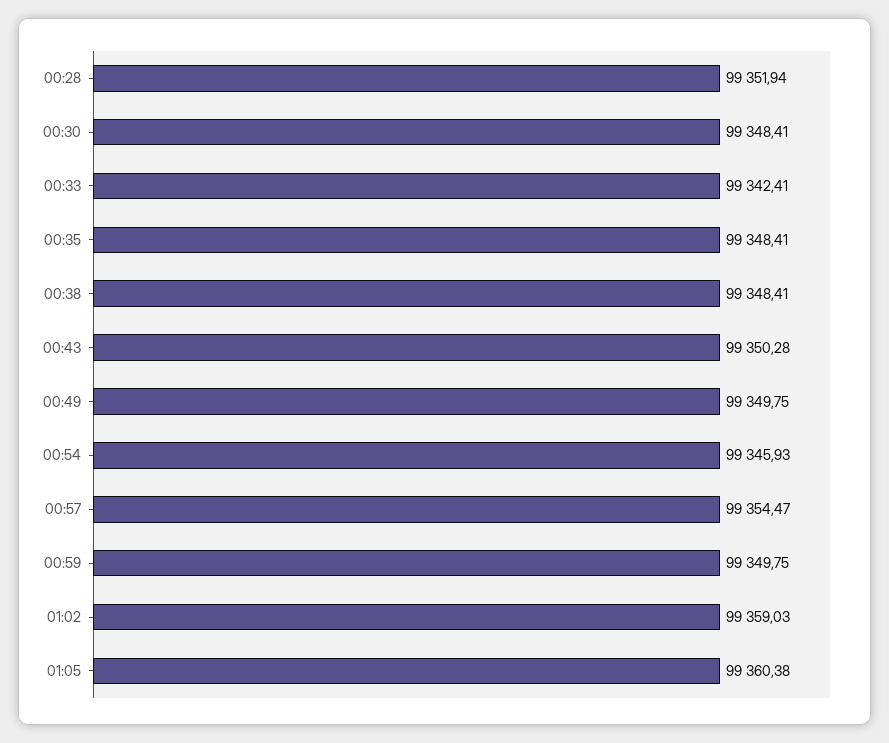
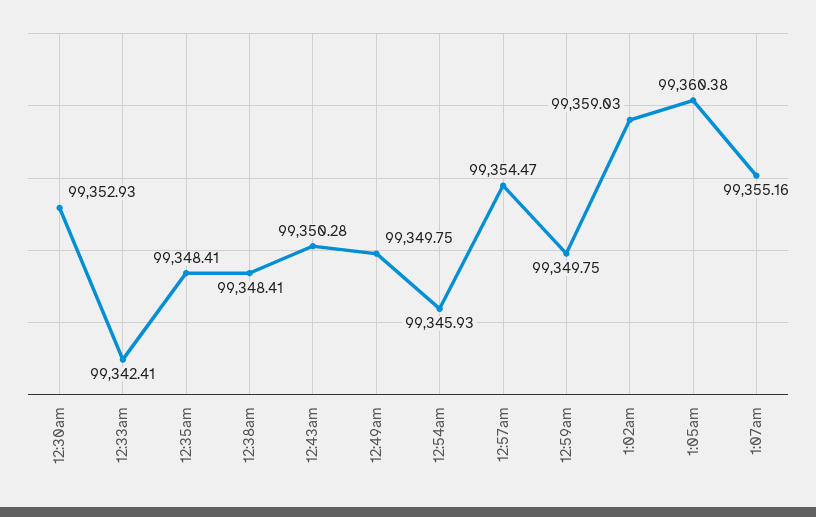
00:28: 99351.94 -> none
00:30: 99348.41 -> 99352.93
1:07am: none -> 99355.16

